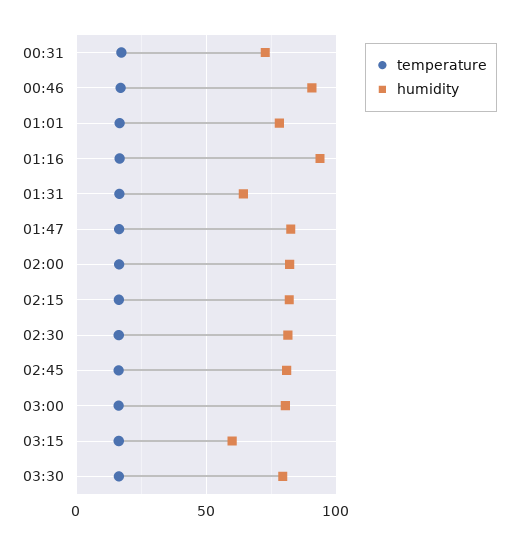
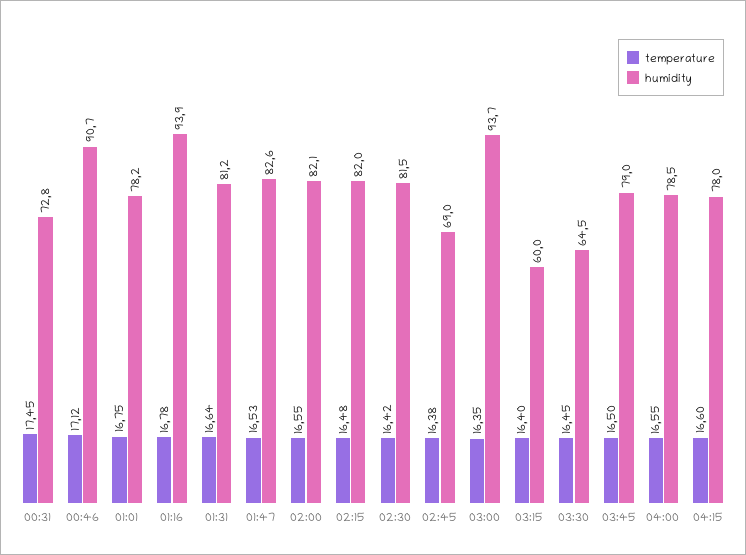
humidity, 01:31: 65 -> 81.2
humidity, 02:45: 80 -> 69
humidity, 03:00: 80 -> 93.7
humidity, 03:30: 80 -> 64.5
temperature, 03:45: none -> 16.5
humidity, 03:45: none -> 79
temperature, 04:00: none -> 16.55
humidity, 04:00: none -> 78.5
temperature, 04:15: none -> 16.6
humidity, 04:15: none -> 78

